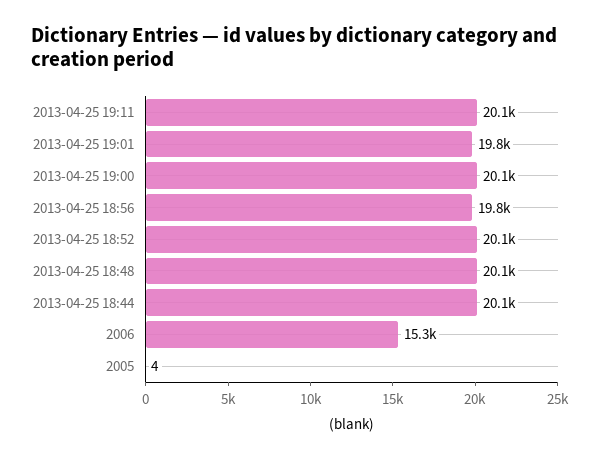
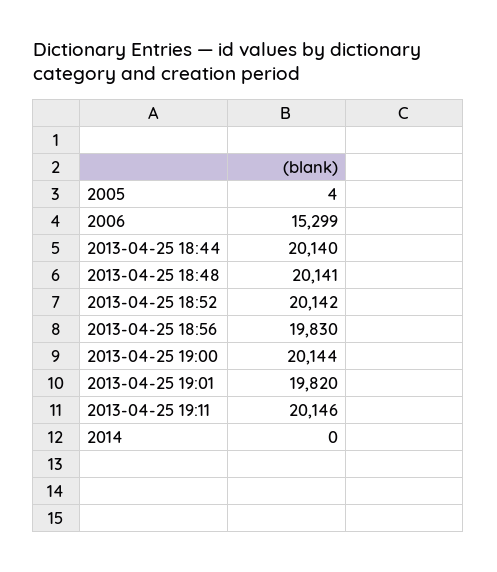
2014: none -> 0

